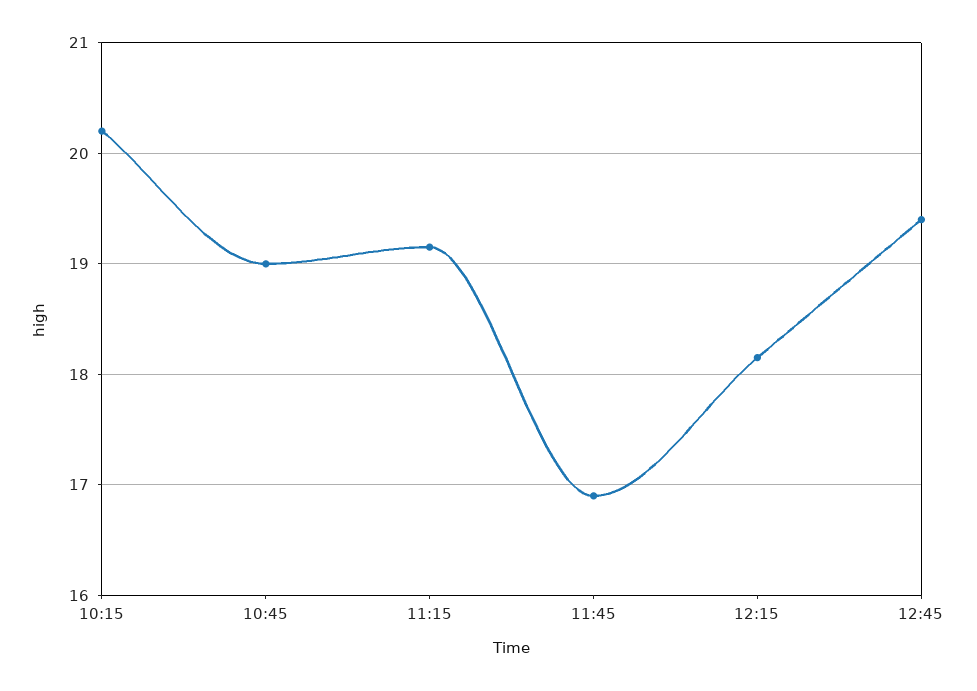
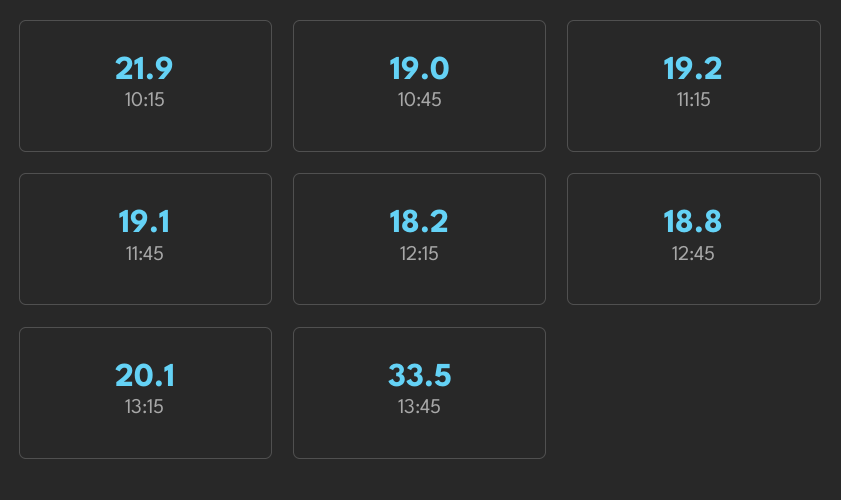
10:15: 20.2 -> 21.9
11:45: 16.9 -> 19.1
12:45: 19.4 -> 18.8
13:15: none -> 20.1
13:45: none -> 33.5

